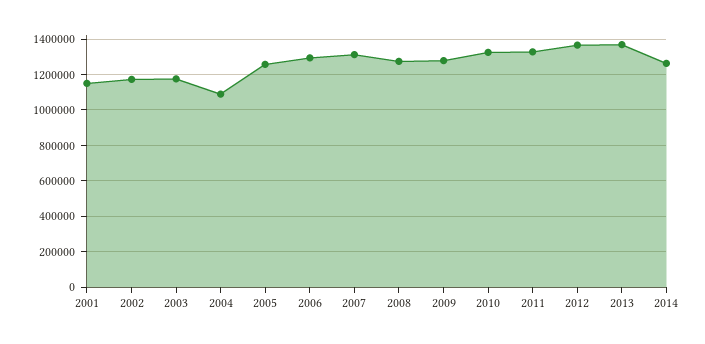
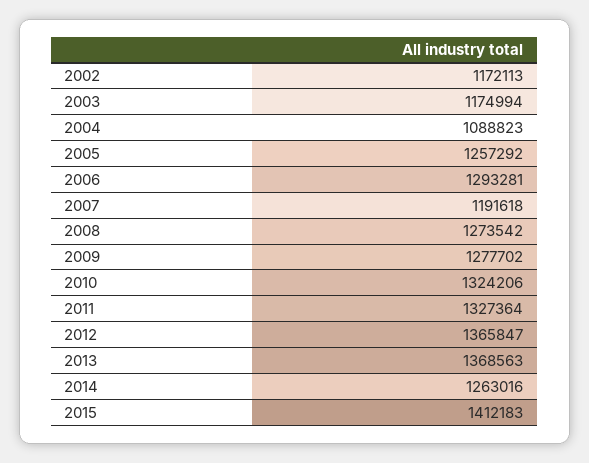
2001: 1150000 -> none
2007: 1300000 -> 1191618
2015: none -> 1412183

